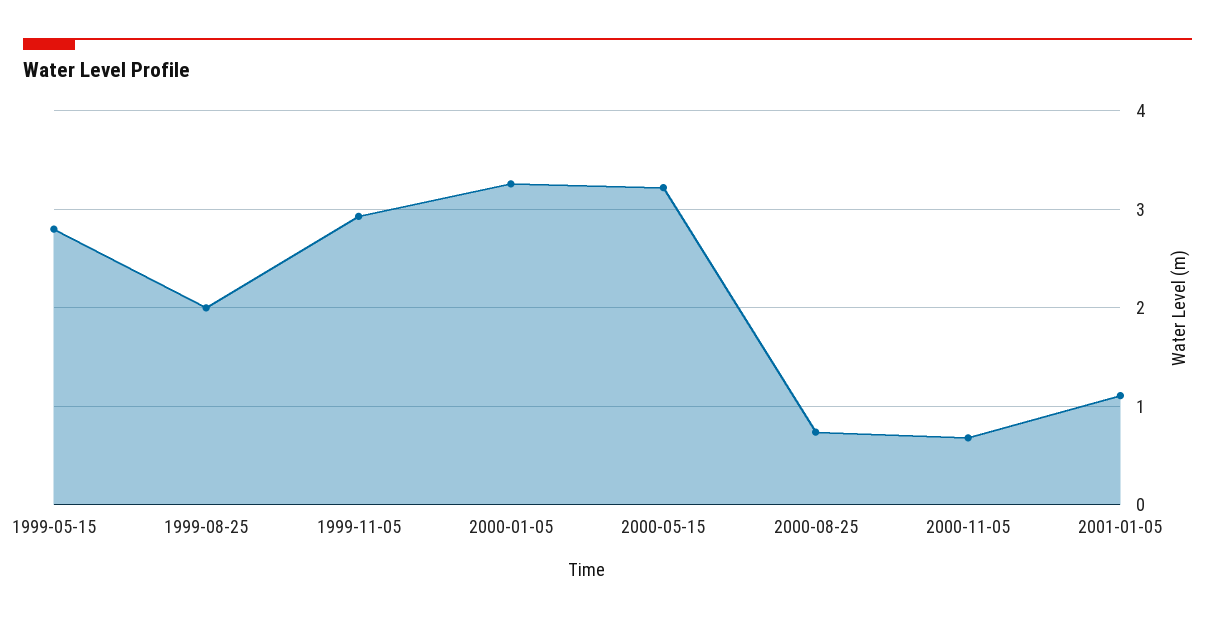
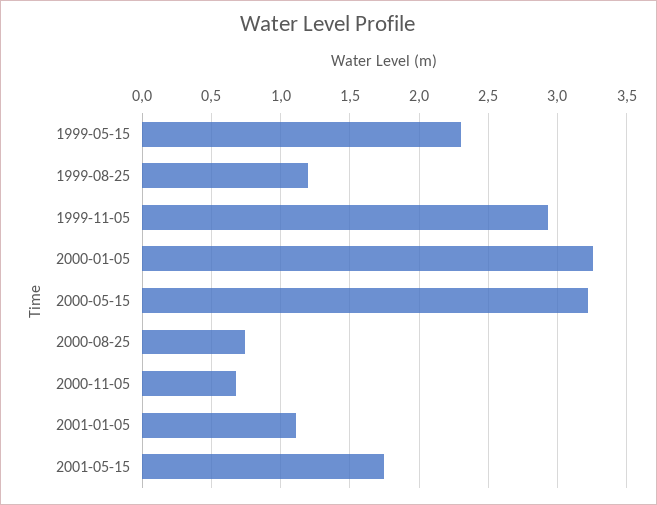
1999-05-15: 2.8 -> 2.3
1999-08-25: 2 -> 1.2
2001-05-15: none -> 1.75

